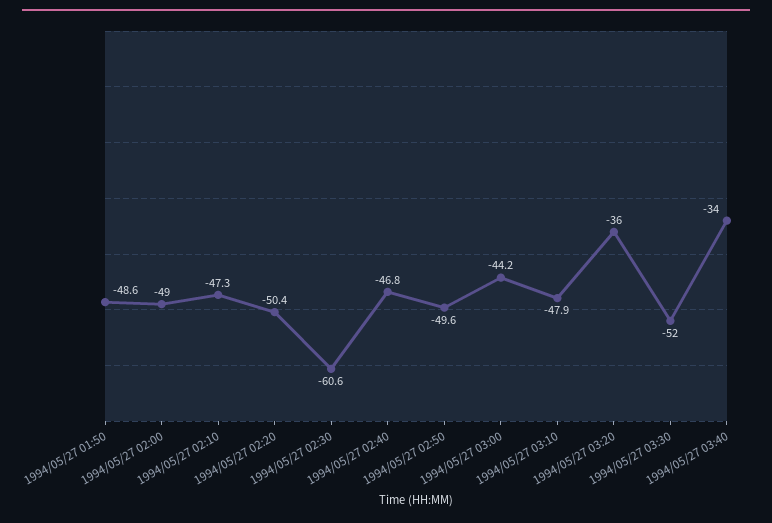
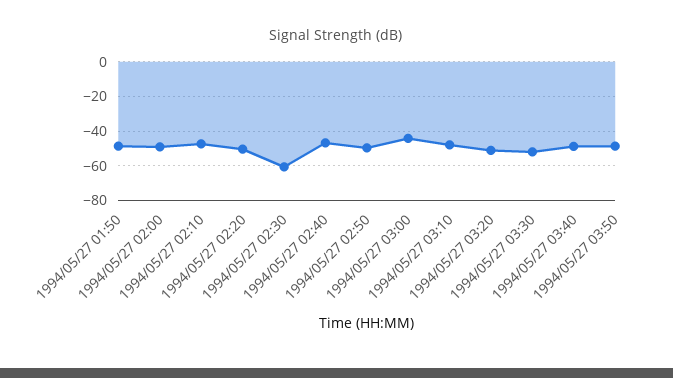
1994/05/27 03:20: -36 -> -50
1994/05/27 03:40: -34 -> -50
1994/05/27 03:50: none -> -50

